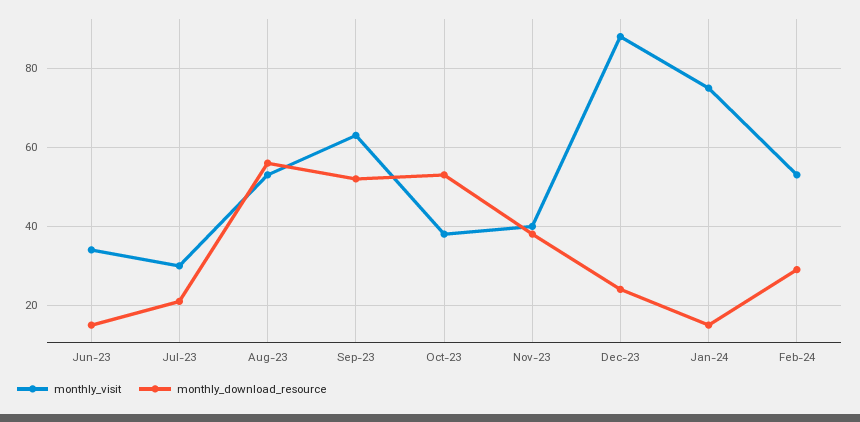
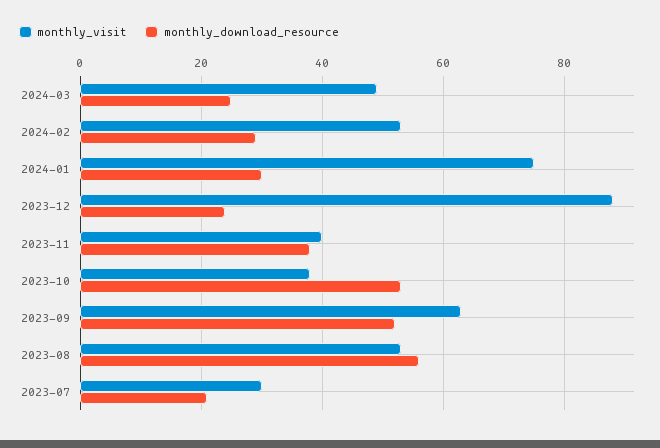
monthly_visit, Jun-23: 35 -> none
monthly_download_resource, Jun-23: 15 -> none
monthly_download_resource, Jan-24: 15 -> 30
monthly_visit, 2024-03: none -> 50
monthly_download_resource, 2024-03: none -> 25

